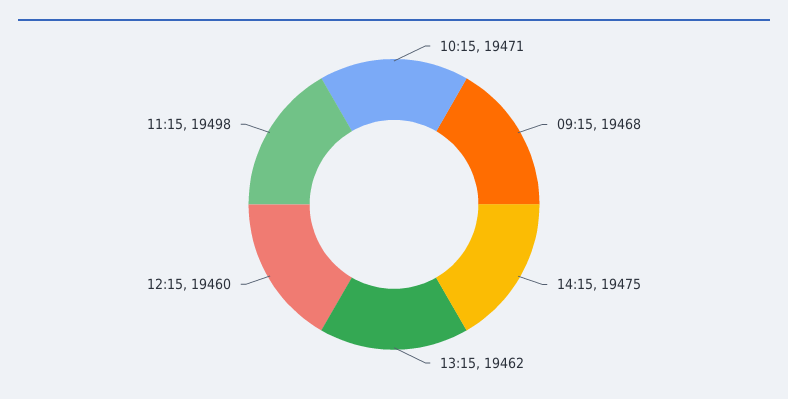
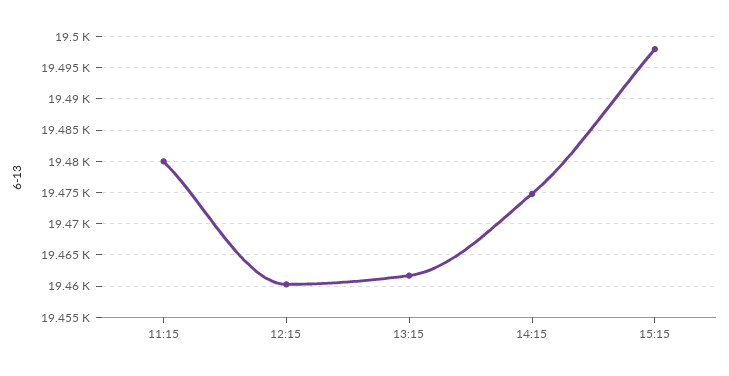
10:15: 19471 -> none
09:15: 19468 -> none
11:15: 19498 -> 19480
15:15: none -> 19498

